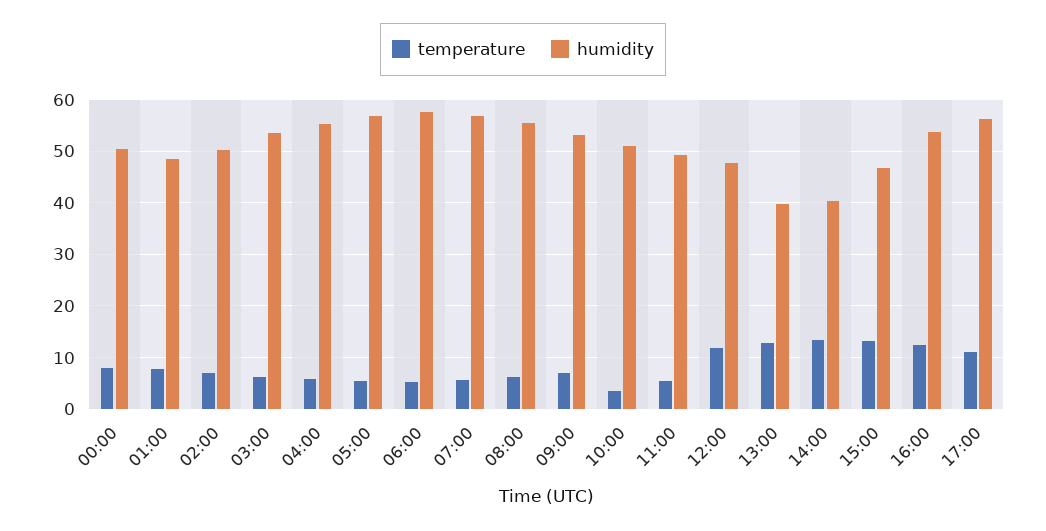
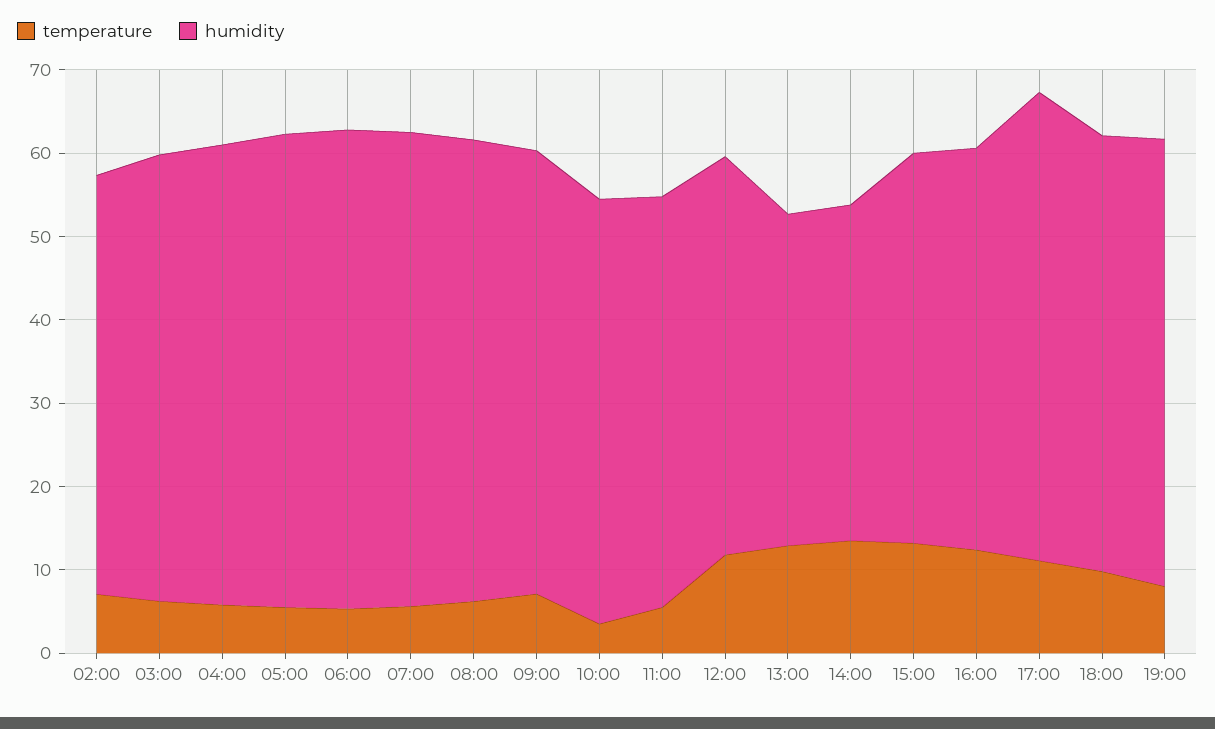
temperature, 00:00: 8 -> none
humidity, 00:00: 50 -> none
temperature, 01:00: 8 -> none
humidity, 01:00: 48 -> none
humidity, 16:00: 54 -> 48
temperature, 18:00: none -> 10
humidity, 18:00: none -> 52
temperature, 19:00: none -> 8
humidity, 19:00: none -> 54

